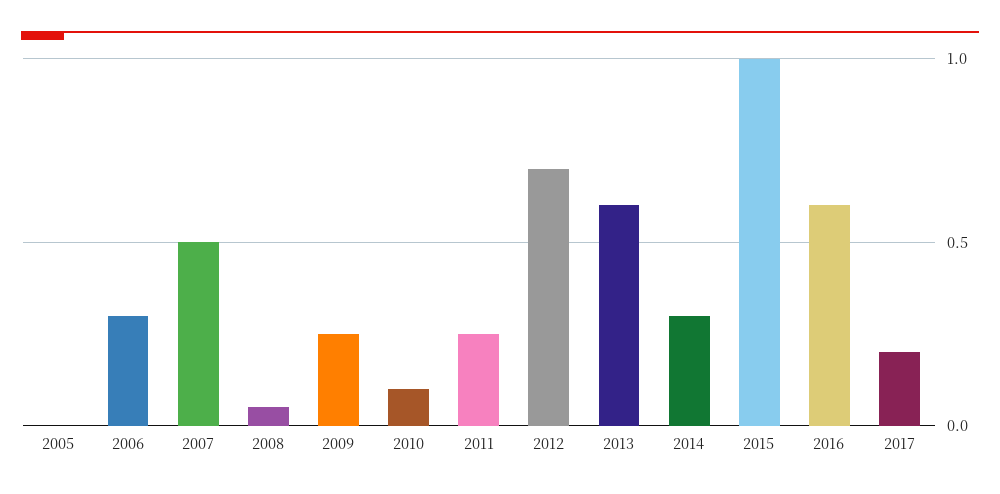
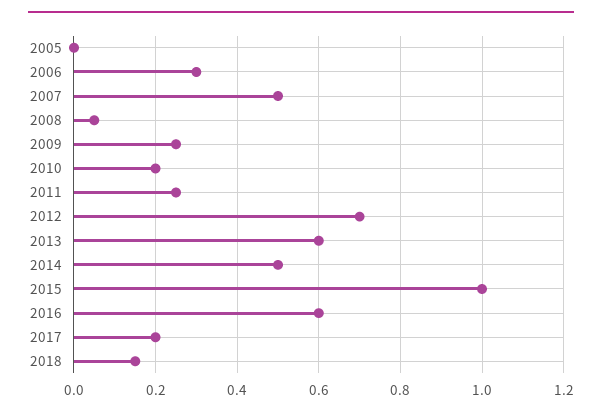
2010: 0.1 -> 0.2
2014: 0.3 -> 0.5
2018: none -> 0.15

